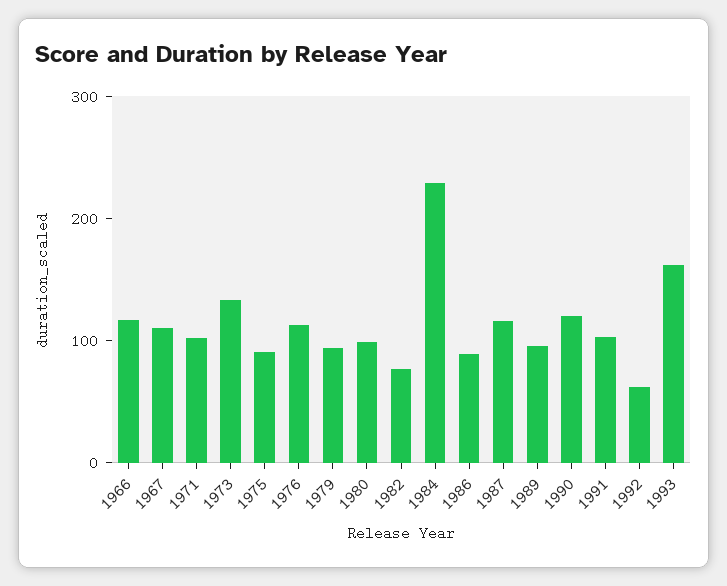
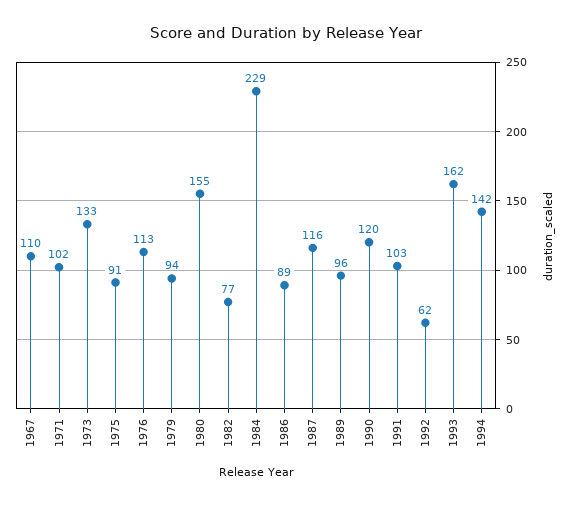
1966: 120 -> none
1980: 100 -> 155
1994: none -> 142

